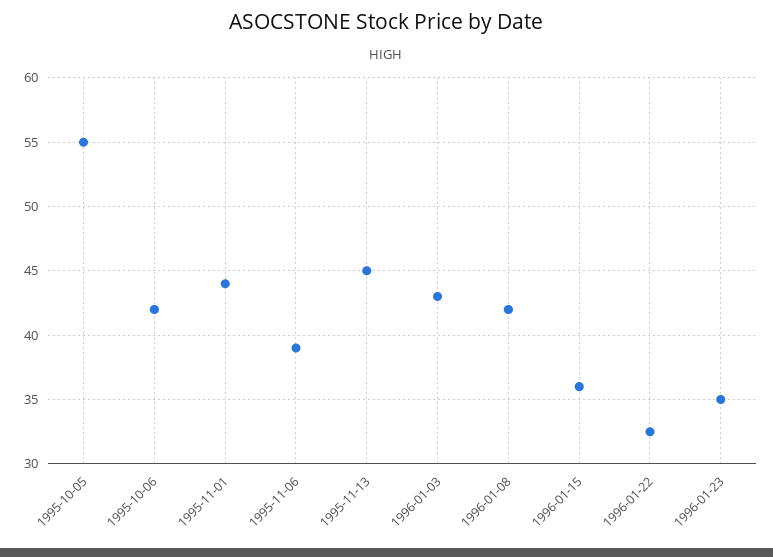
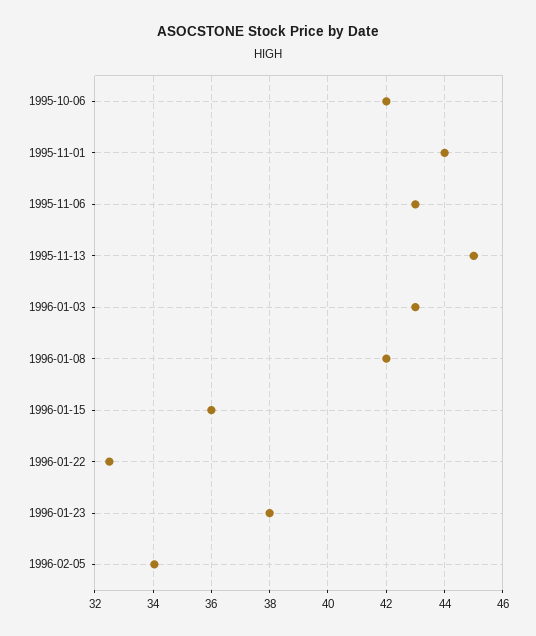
1995-10-05: 55 -> none
1995-11-06: 39 -> 43
1996-01-23: 35 -> 38
1996-02-05: none -> 34

